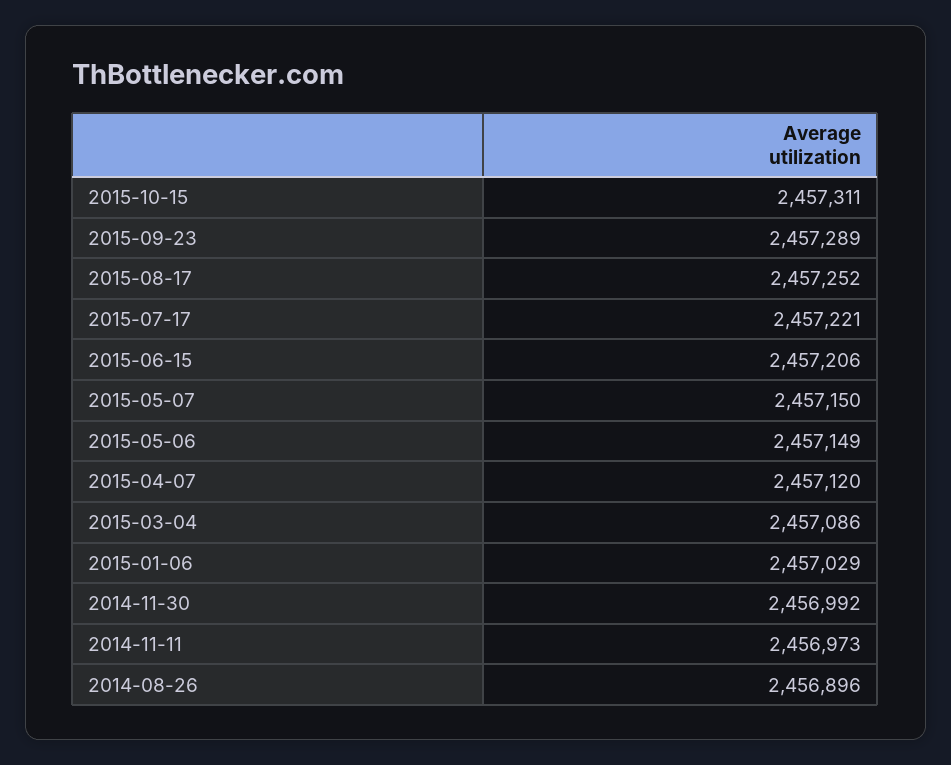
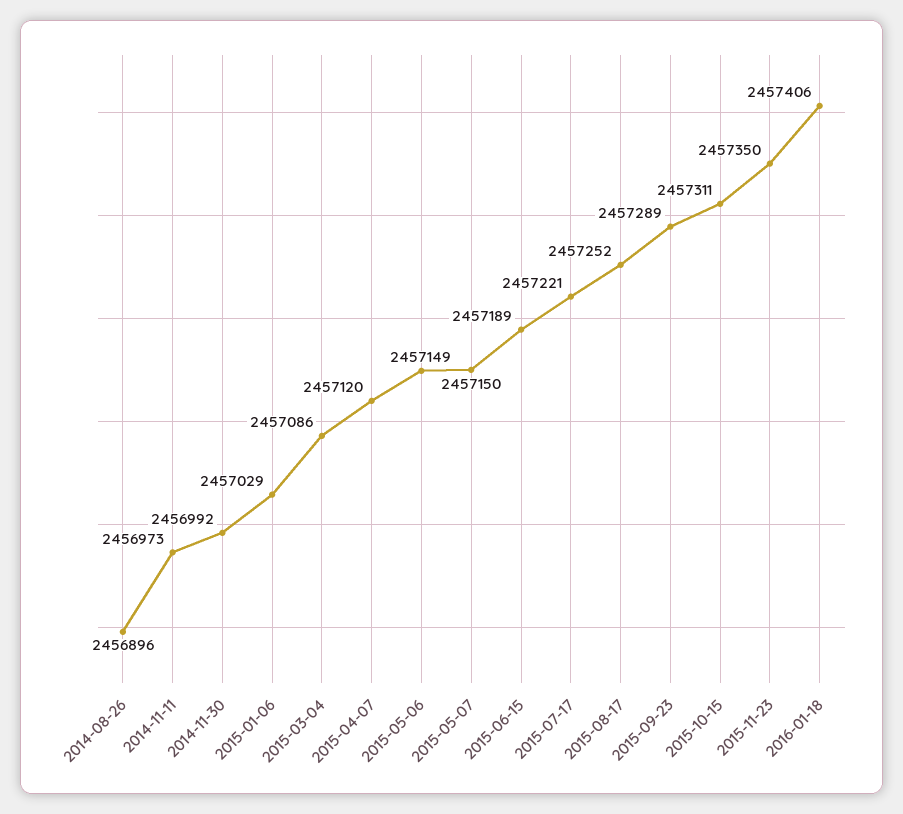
2015-06-15: 2457206 -> 2457189
2015-11-23: none -> 2457350
2016-01-18: none -> 2457406

